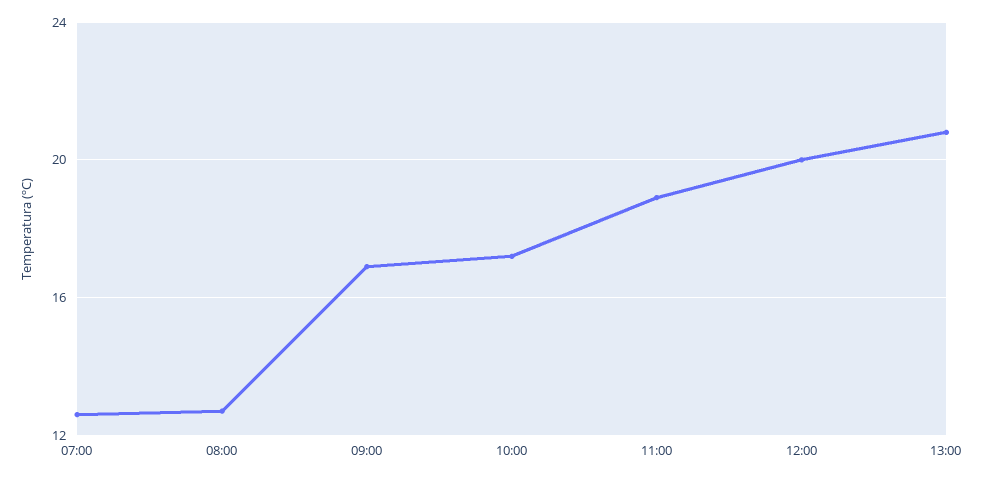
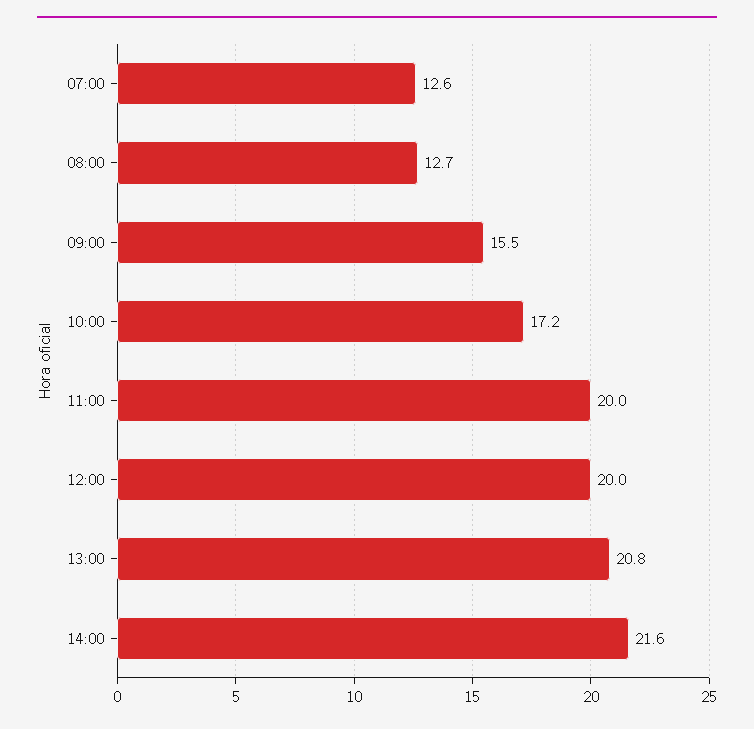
09:00: 17 -> 15.5
11:00: 19 -> 20
14:00: none -> 21.6

